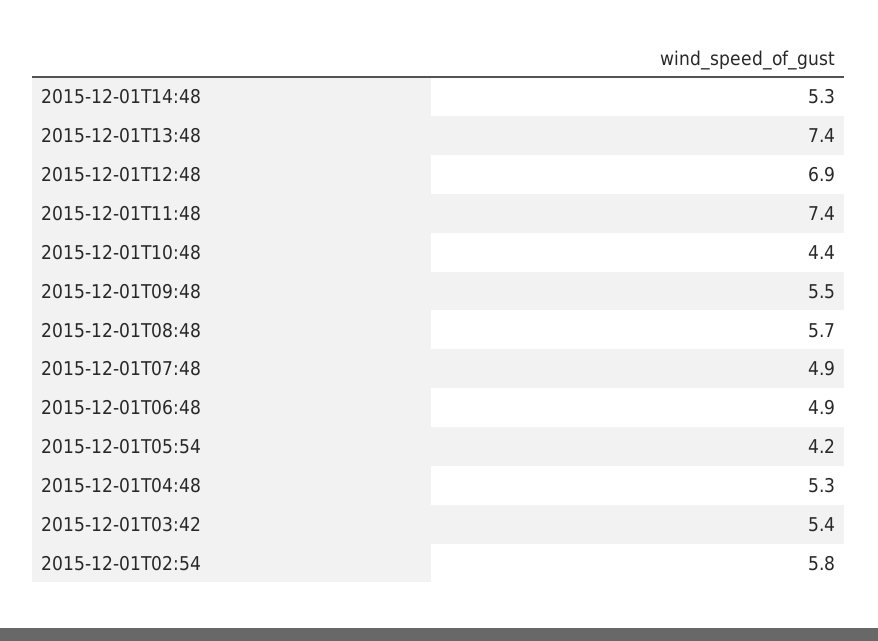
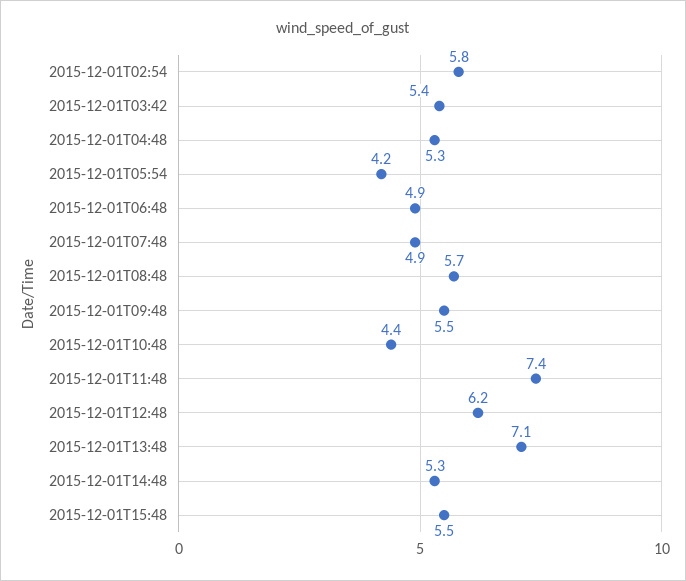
2015-12-01T13:48: 7.4 -> 7.1
2015-12-01T12:48: 6.9 -> 6.2
2015-12-01T15:48: none -> 5.5

